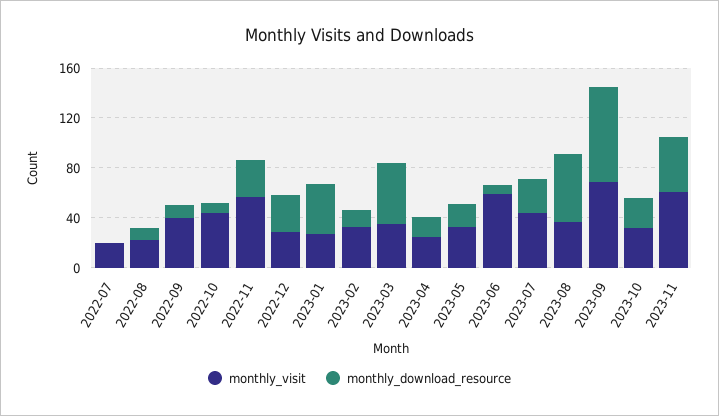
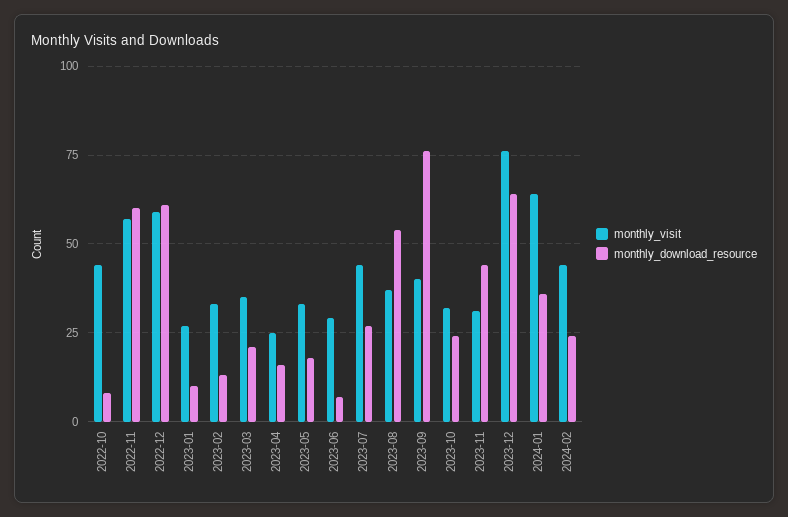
monthly_visit, 2022-07: 20 -> none
monthly_download_resource, 2022-07: 0 -> none
monthly_visit, 2022-08: 20 -> none
monthly_download_resource, 2022-08: 10 -> none
monthly_visit, 2022-09: 40 -> none
monthly_download_resource, 2022-09: 10 -> none
monthly_download_resource, 2022-11: 30 -> 60
monthly_visit, 2022-12: 30 -> 60
monthly_download_resource, 2022-12: 30 -> 60
monthly_download_resource, 2023-01: 40 -> 10
monthly_download_resource, 2023-03: 50 -> 20
monthly_visit, 2023-06: 60 -> 30
monthly_visit, 2023-09: 70 -> 40
monthly_visit, 2023-11: 60 -> 30
monthly_visit, 2023-12: none -> 75
monthly_download_resource, 2023-12: none -> 65
monthly_visit, 2024-01: none -> 65
monthly_download_resource, 2024-01: none -> 35
monthly_visit, 2024-02: none -> 45
monthly_download_resource, 2024-02: none -> 25

